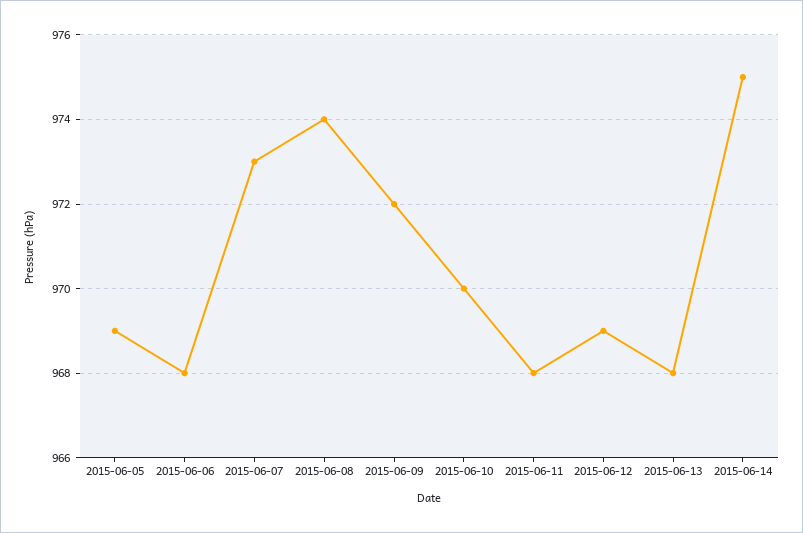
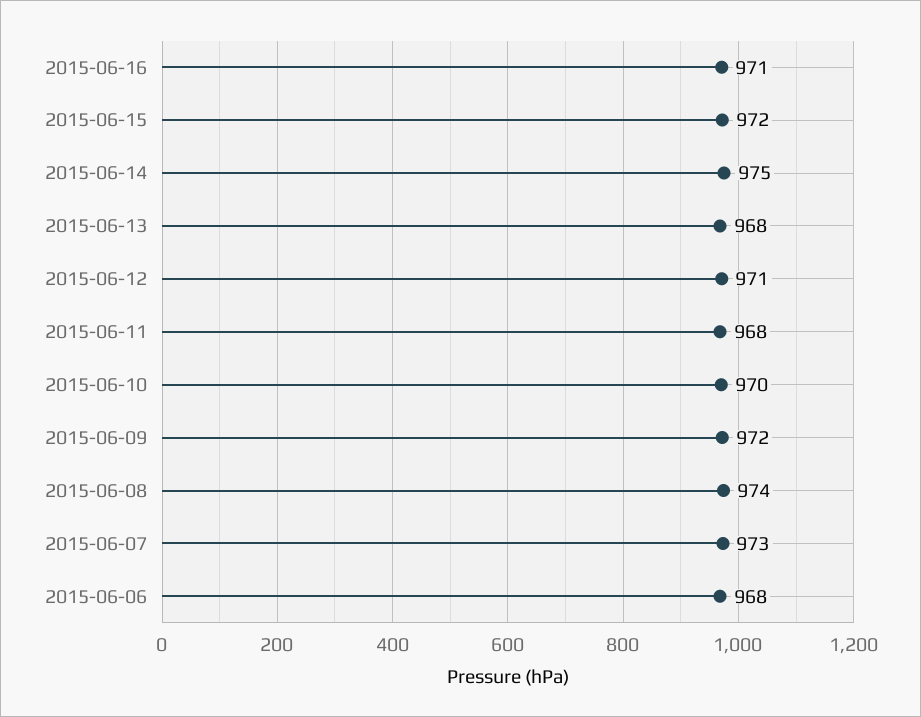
2015-06-05: 969 -> none
2015-06-12: 969 -> 971
2015-06-16: none -> 971
2015-06-15: none -> 972

